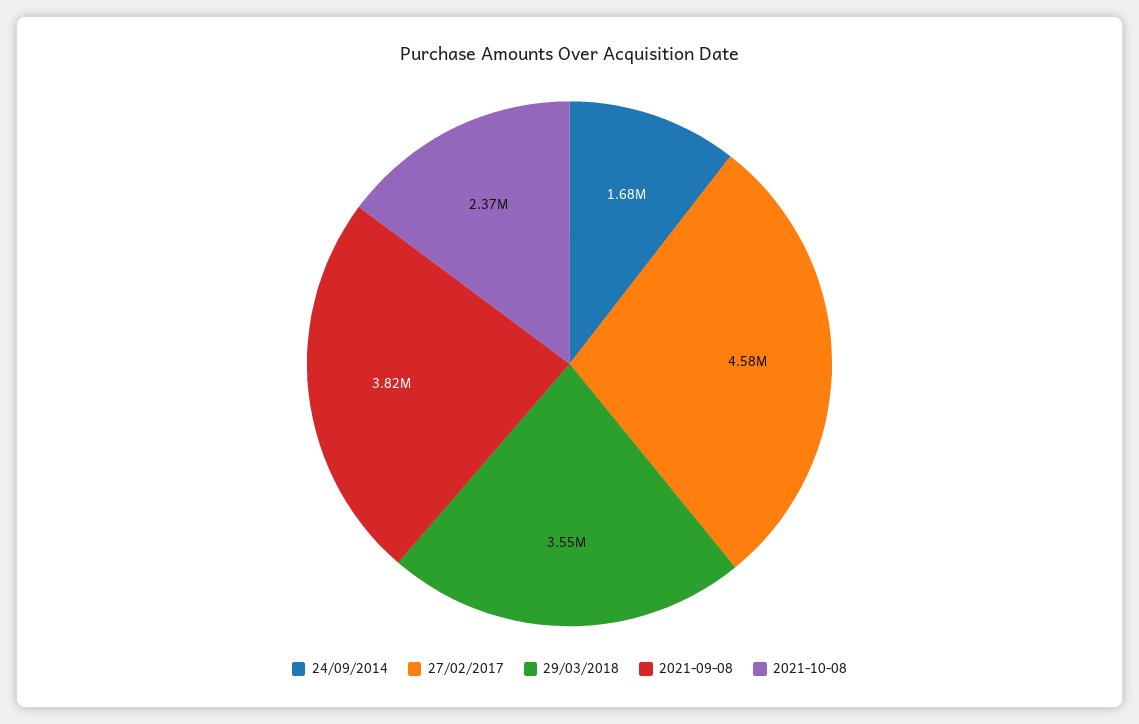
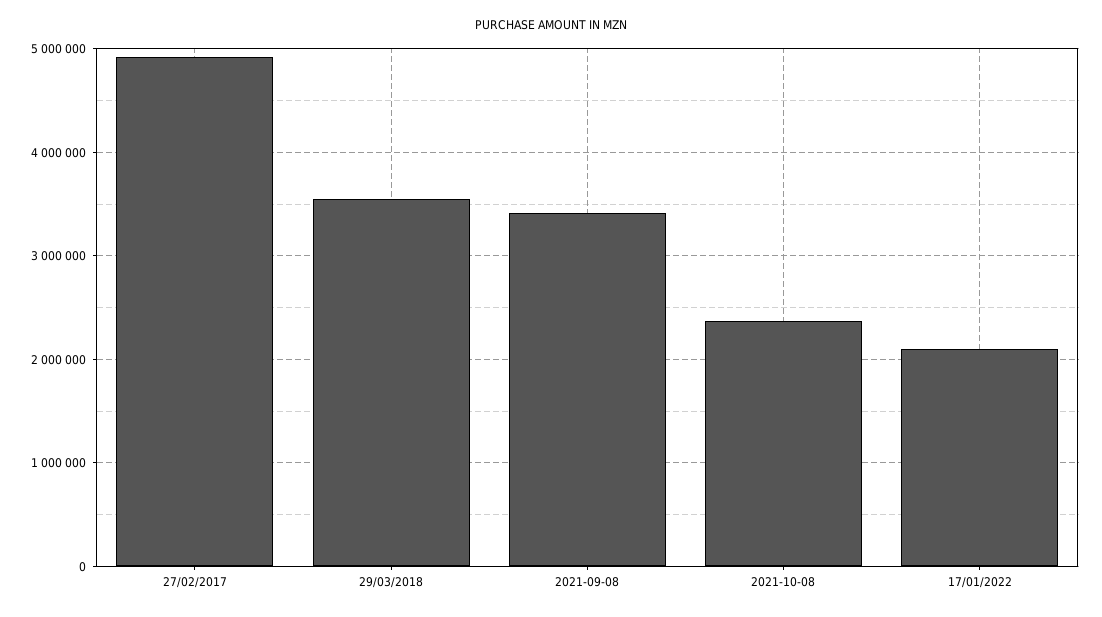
24/09/2014: 1680000 -> none
27/02/2017: 4580000 -> 4900000
2021-09-08: 3820000 -> 3400000
17/01/2022: none -> 2100000

